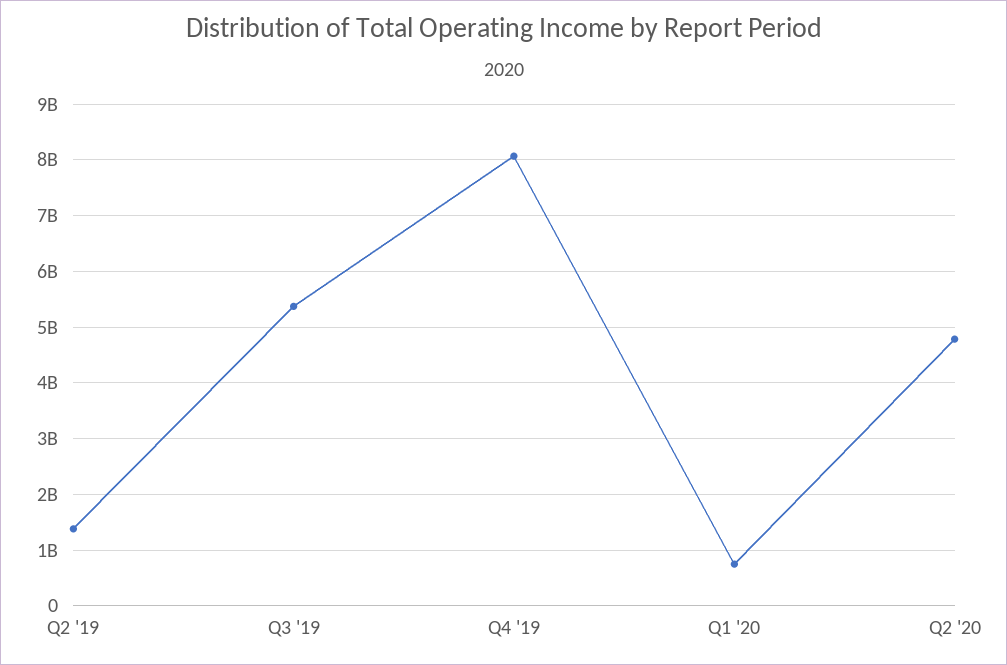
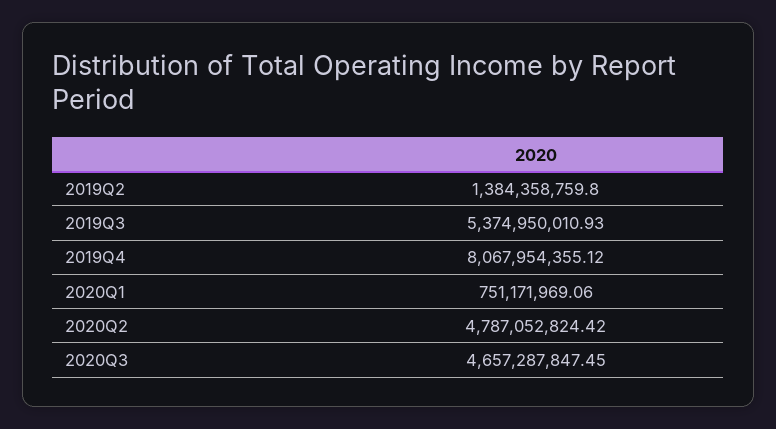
2020Q3: none -> 4657287847.45

